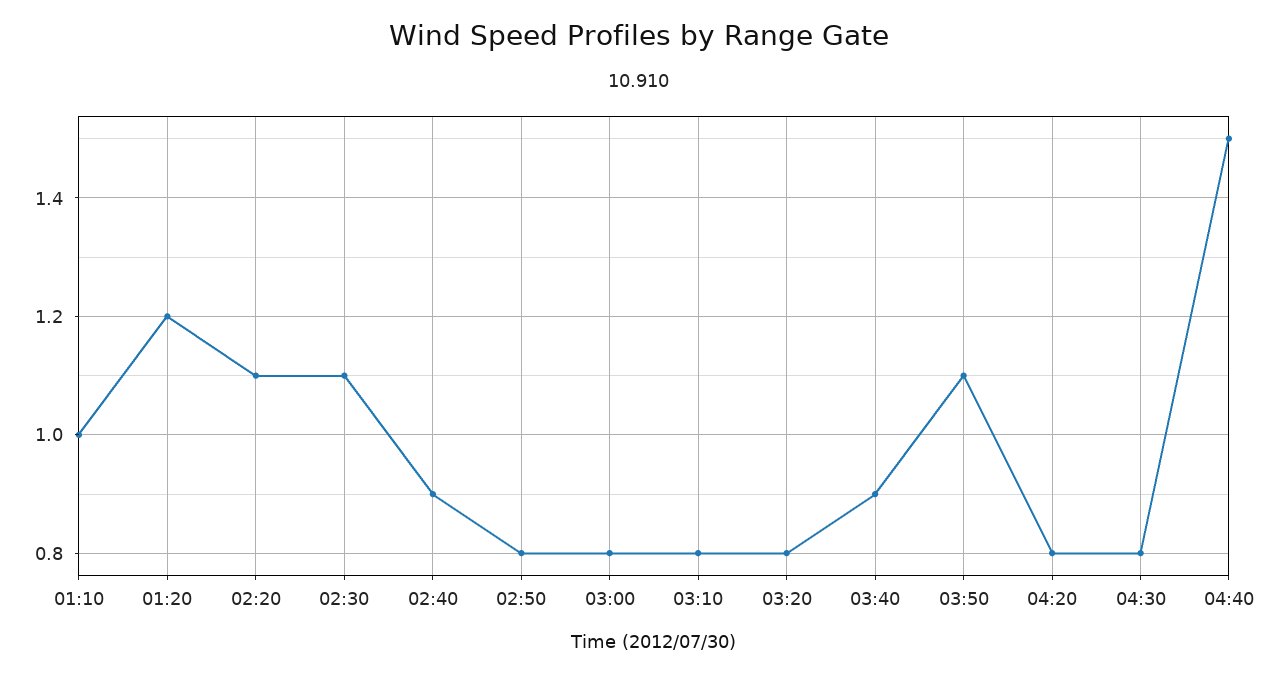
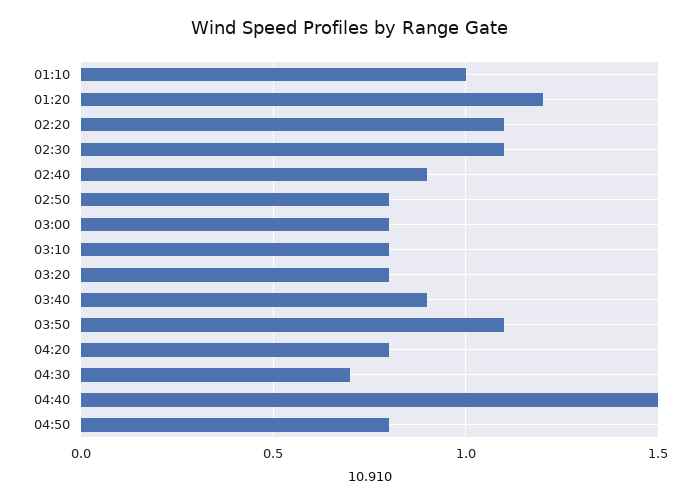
04:30: 0.8 -> 0.7
04:50: none -> 0.8

